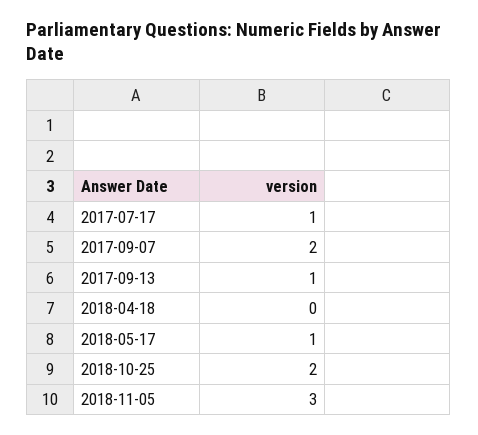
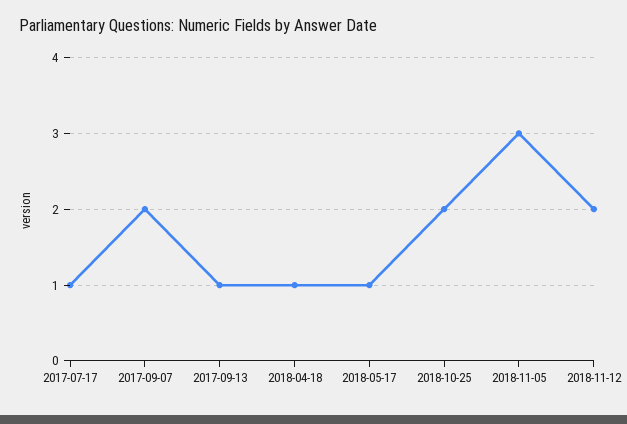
2018-04-18: 0 -> 1
2018-11-12: none -> 2

